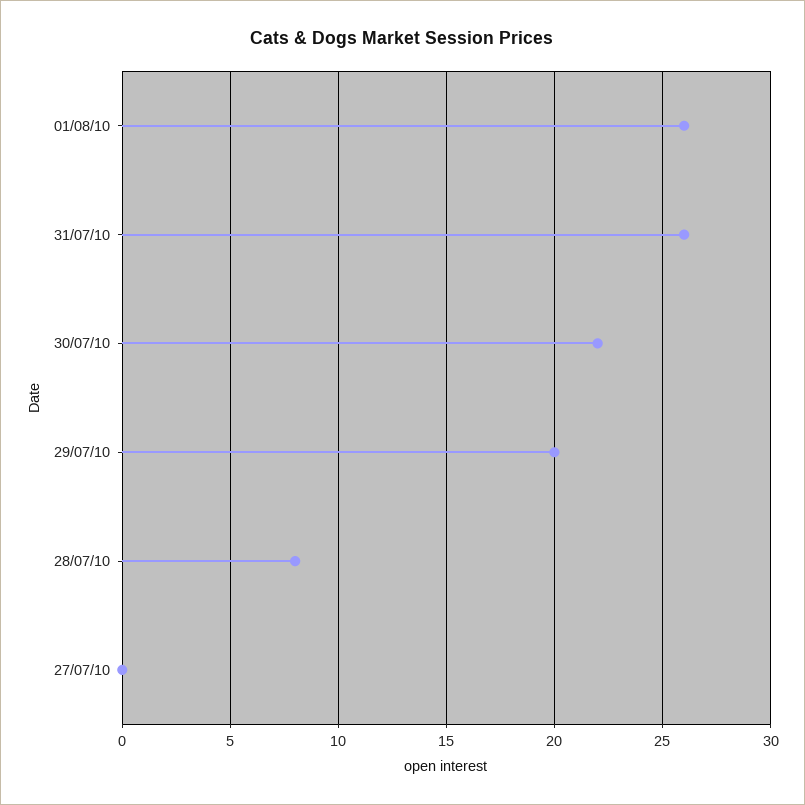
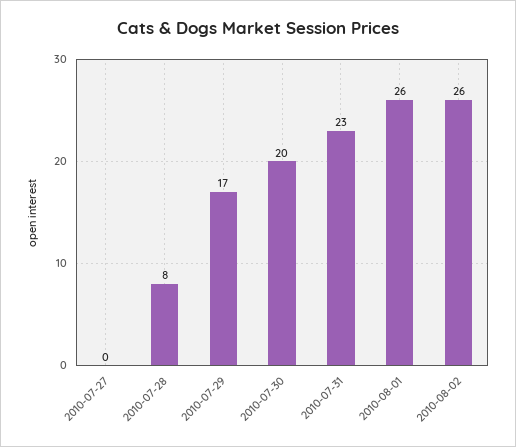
31/07/10: 26 -> 23
30/07/10: 22 -> 20
29/07/10: 20 -> 17
2010-08-02: none -> 26

